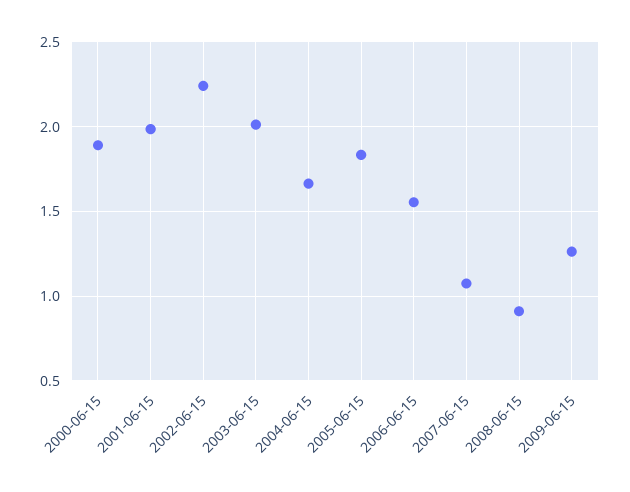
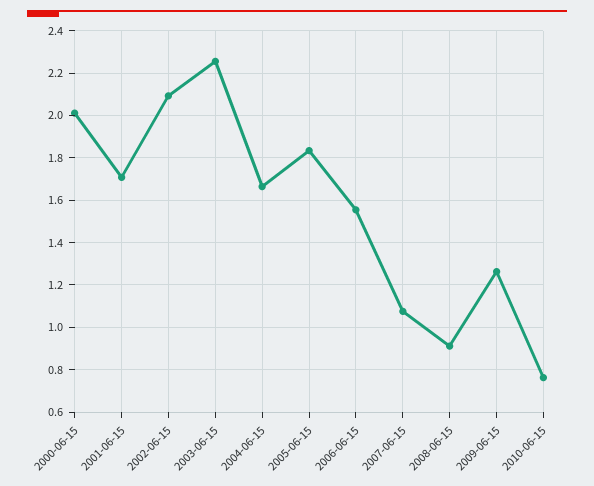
2000-06-15: 1.9 -> 2
2001-06-15: 2 -> 1.7
2002-06-15: 2.25 -> 2.1
2003-06-15: 2 -> 2.25
2010-06-15: none -> 0.75

